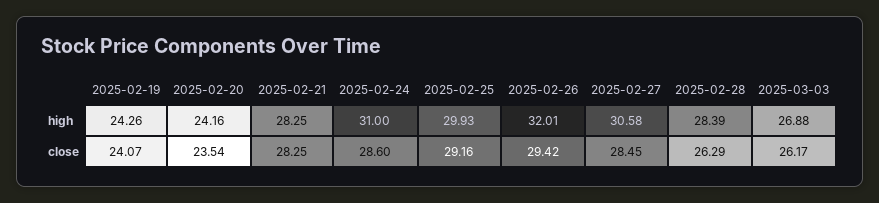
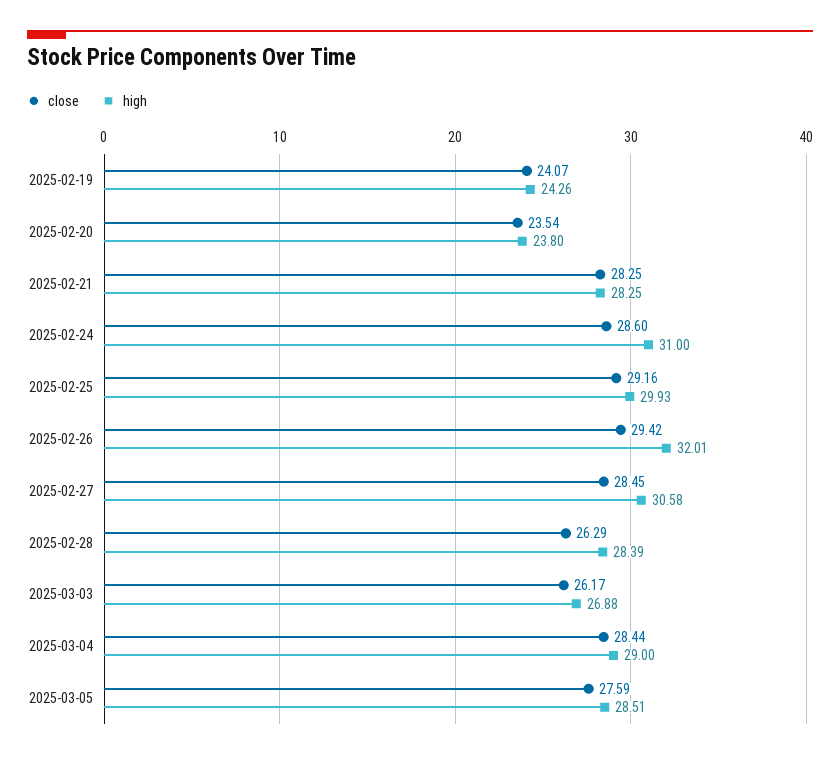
high, 2025-02-20: 24.16 -> 23.8
close, 2025-03-04: none -> 28.44
high, 2025-03-04: none -> 29
close, 2025-03-05: none -> 27.59
high, 2025-03-05: none -> 28.51

